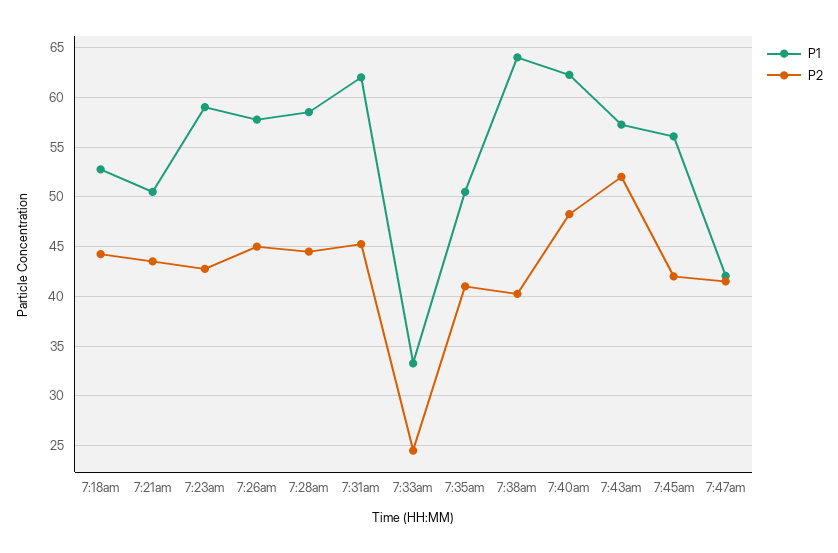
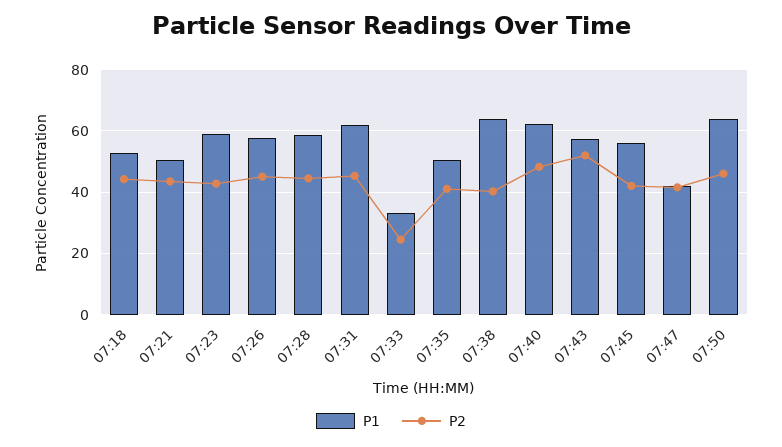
P1, 07:50: none -> 64
P2, 07:50: none -> 46

